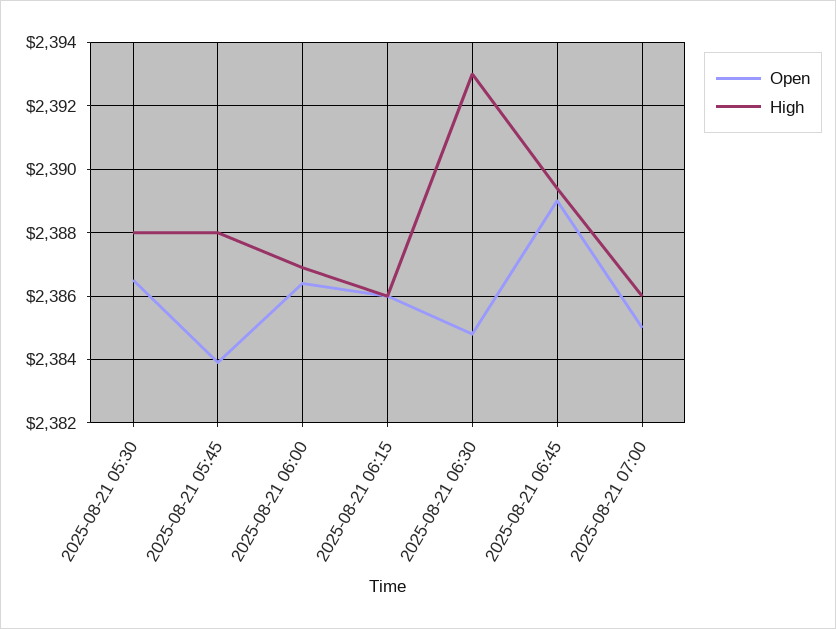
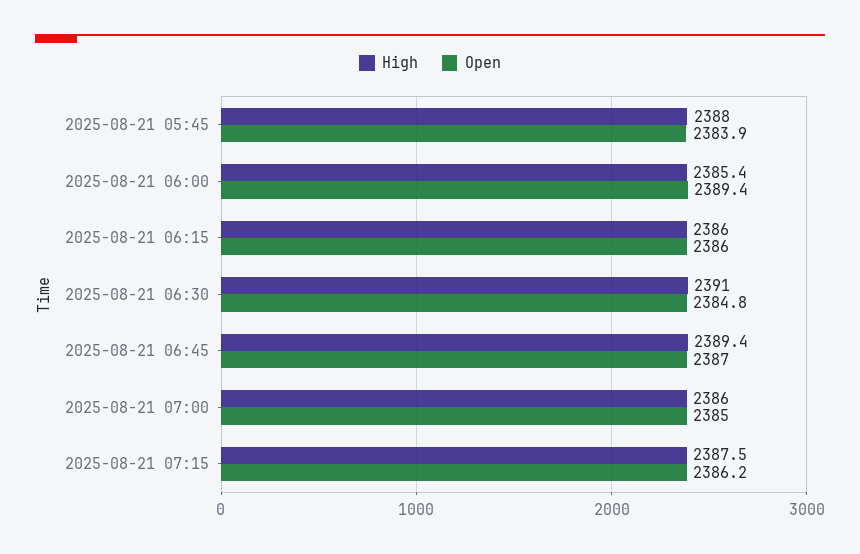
Open, 2025-08-21 05:30: 2386.5 -> none
High, 2025-08-21 05:30: 2388 -> none
Open, 2025-08-21 06:00: 2386.5 -> 2389.4
High, 2025-08-21 06:00: 2387 -> 2385.4
High, 2025-08-21 06:30: 2393 -> 2391
Open, 2025-08-21 06:45: 2389 -> 2387
High, 2025-08-21 07:15: none -> 2387.5
Open, 2025-08-21 07:15: none -> 2386.2

